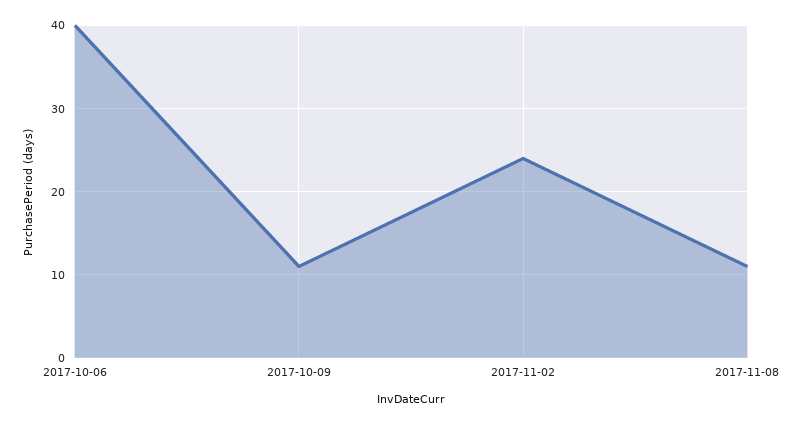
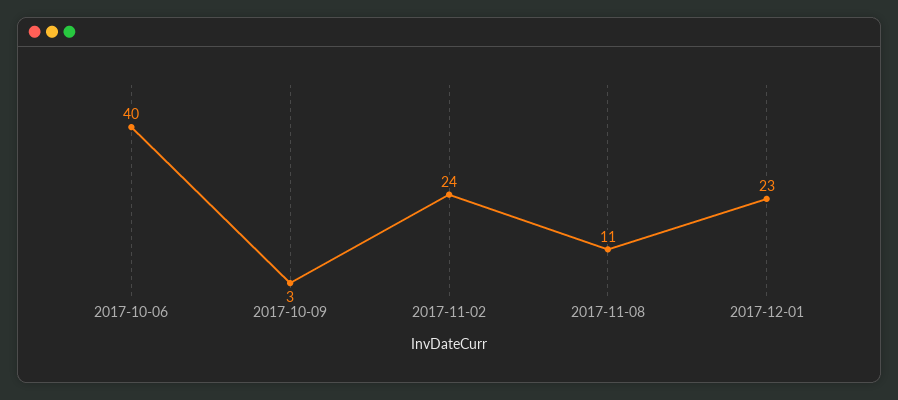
2017-10-09: 11 -> 3
2017-12-01: none -> 23

